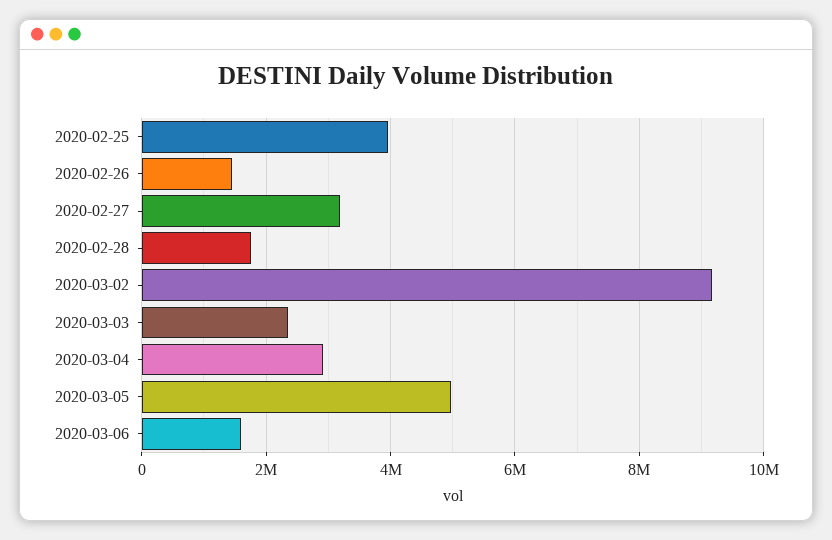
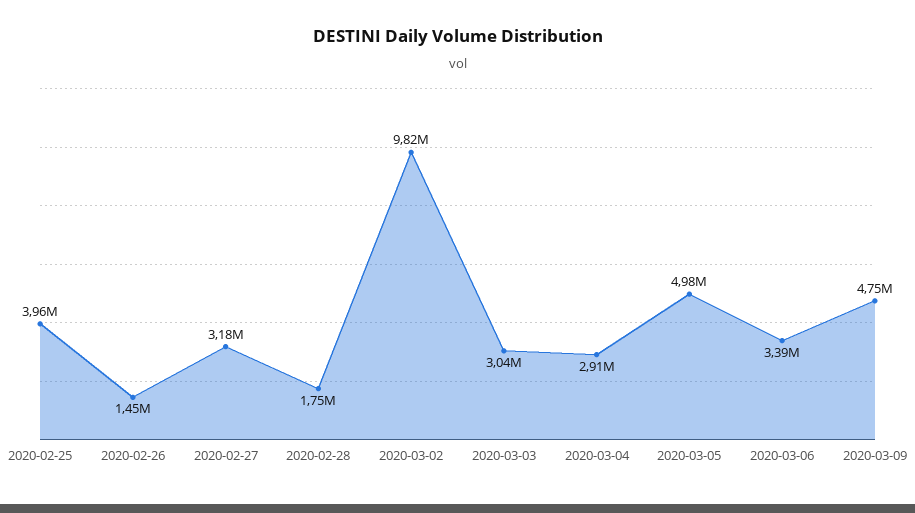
2020-03-02: 9200000 -> 9820000
2020-03-03: 2400000 -> 3040000
2020-03-06: 1600000 -> 3390000
2020-03-09: none -> 4750000

